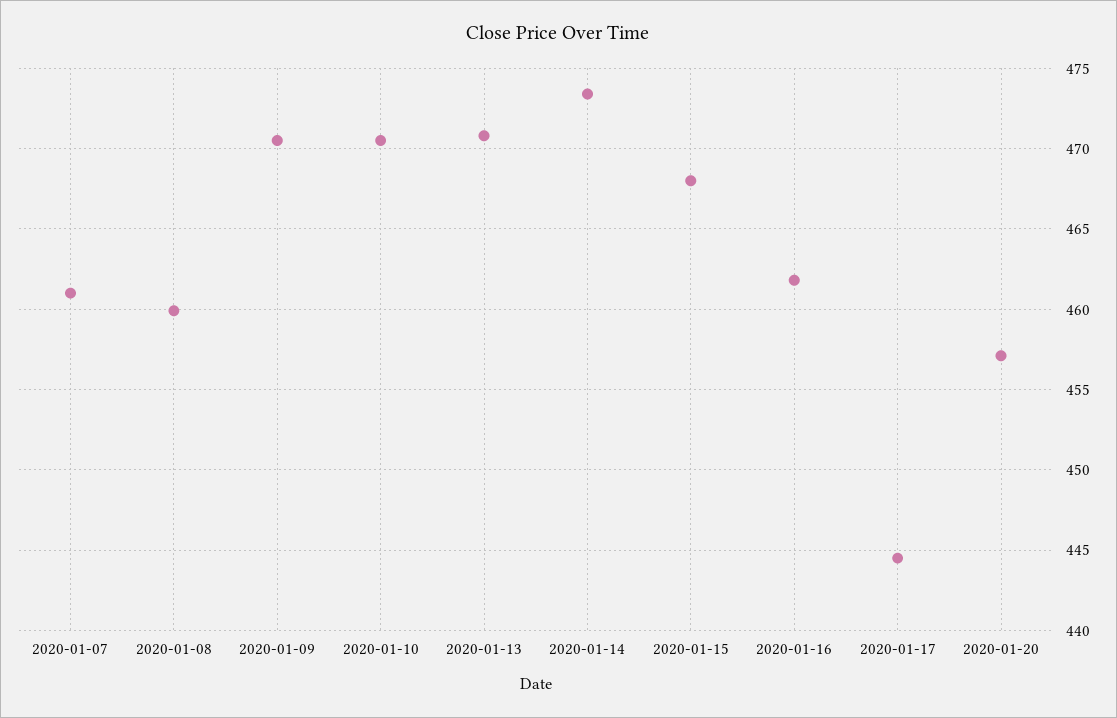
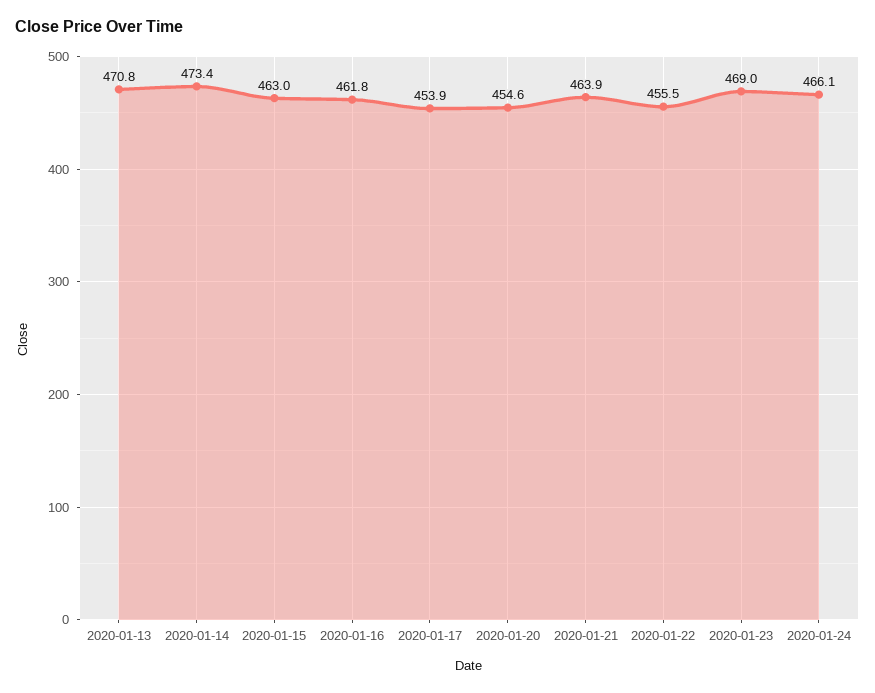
2020-01-07: 461 -> none
2020-01-08: 460 -> none
2020-01-09: 470.5 -> none
2020-01-10: 470.5 -> none
2020-01-15: 468 -> 463
2020-01-17: 444.5 -> 453.9
2020-01-20: 457 -> 454.6
2020-01-21: none -> 463.9
2020-01-22: none -> 455.5
2020-01-23: none -> 469
2020-01-24: none -> 466.1

